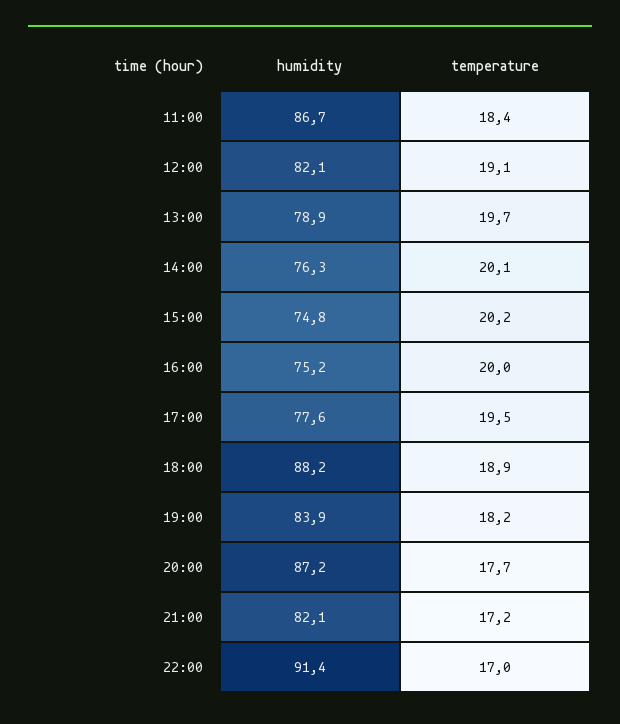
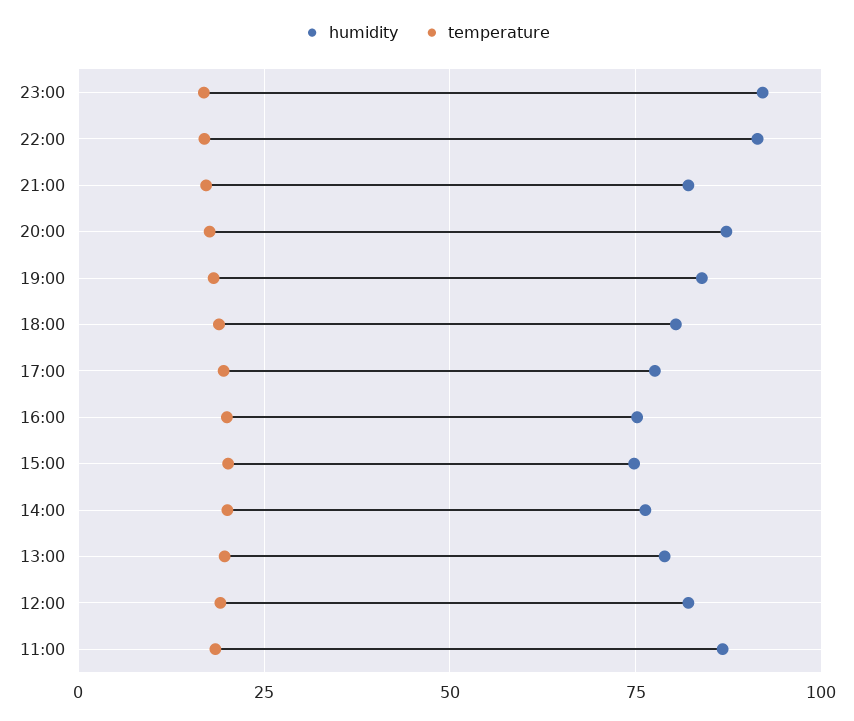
humidity, 18:00: 88.2 -> 80
humidity, 23:00: none -> 92.5
temperature, 23:00: none -> 17.5

